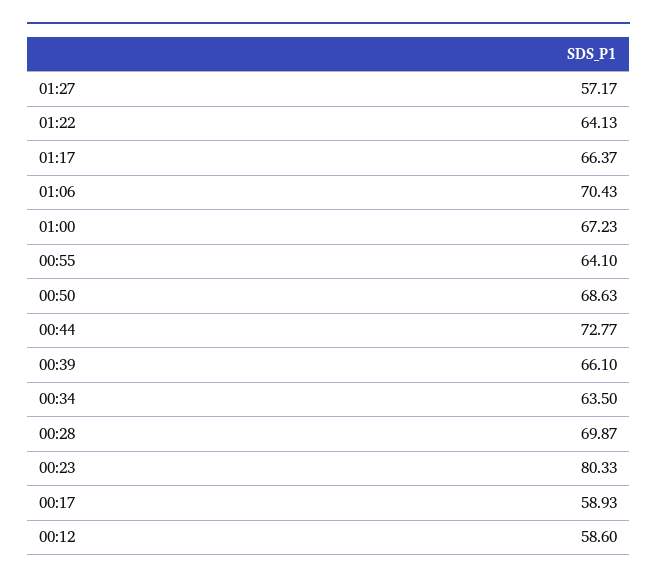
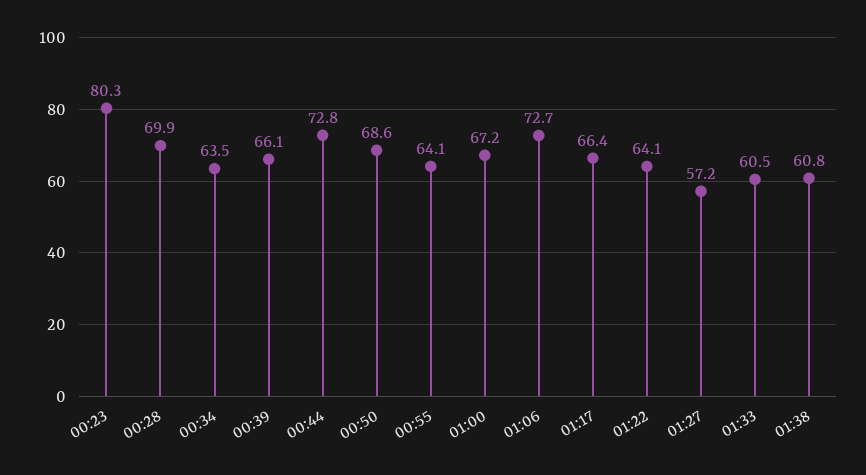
01:06: 70.43 -> 72.7
00:17: 58.93 -> none
00:12: 58.6 -> none
01:33: none -> 60.5
01:38: none -> 60.8

